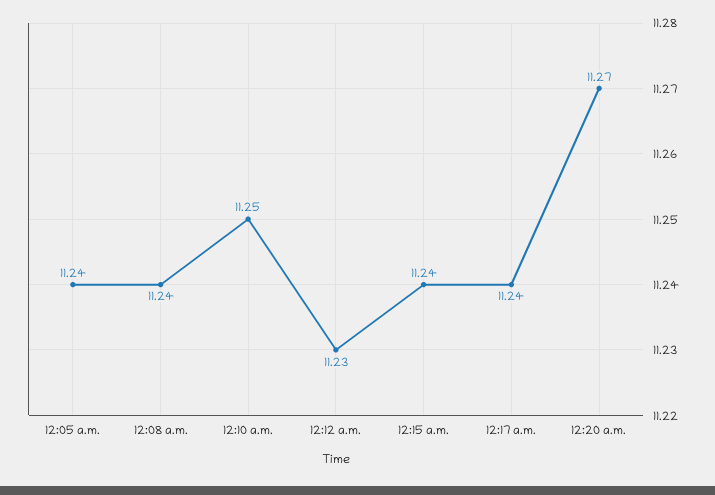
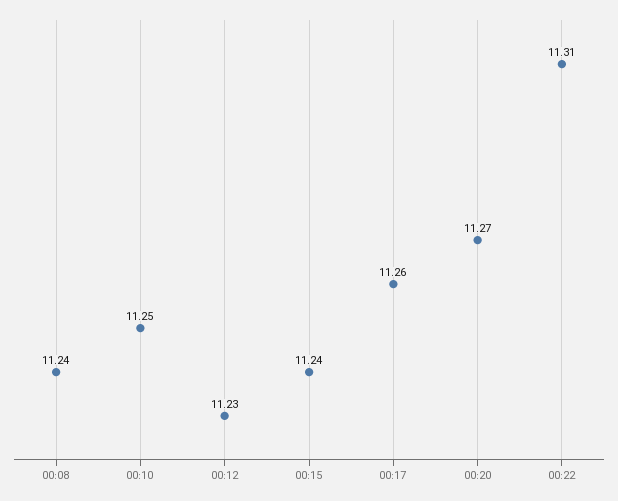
12:05 a.m.: 11.24 -> none
12:17 a.m.: 11.24 -> 11.26
00:22: none -> 11.31

